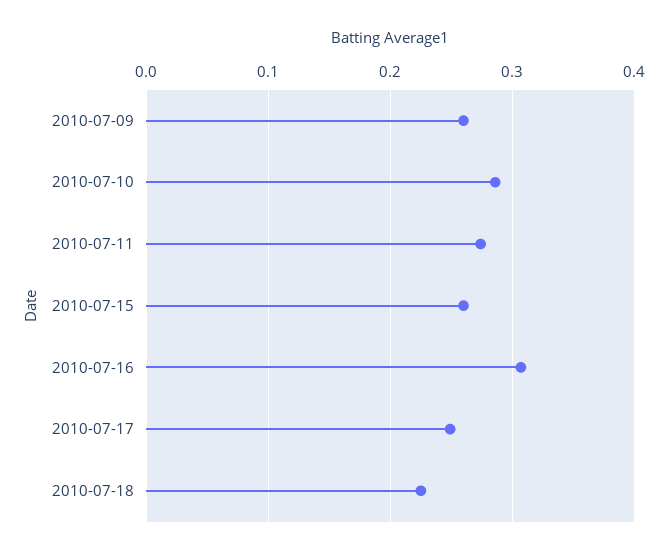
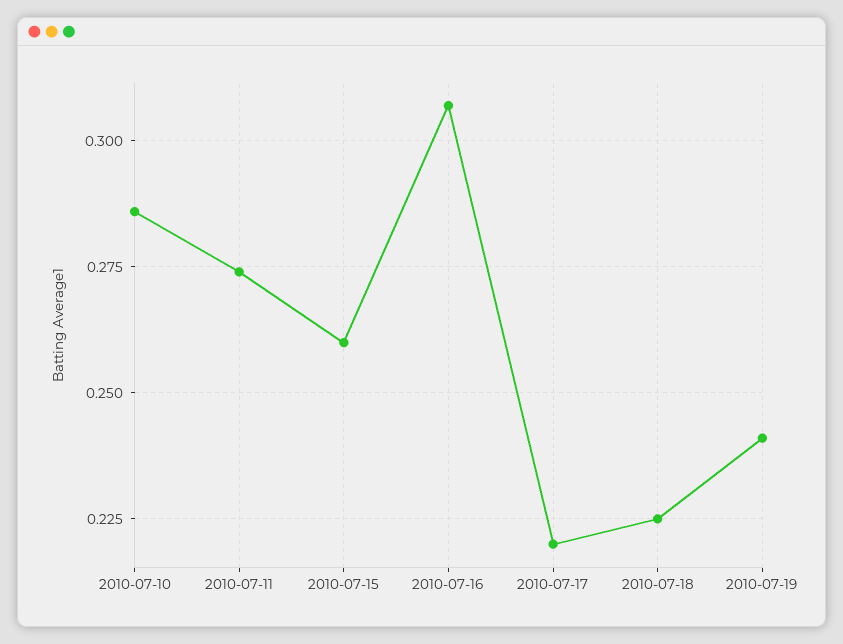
2010-07-09: 0.26 -> none
2010-07-17: 0.25 -> 0.22
2010-07-19: none -> 0.24

